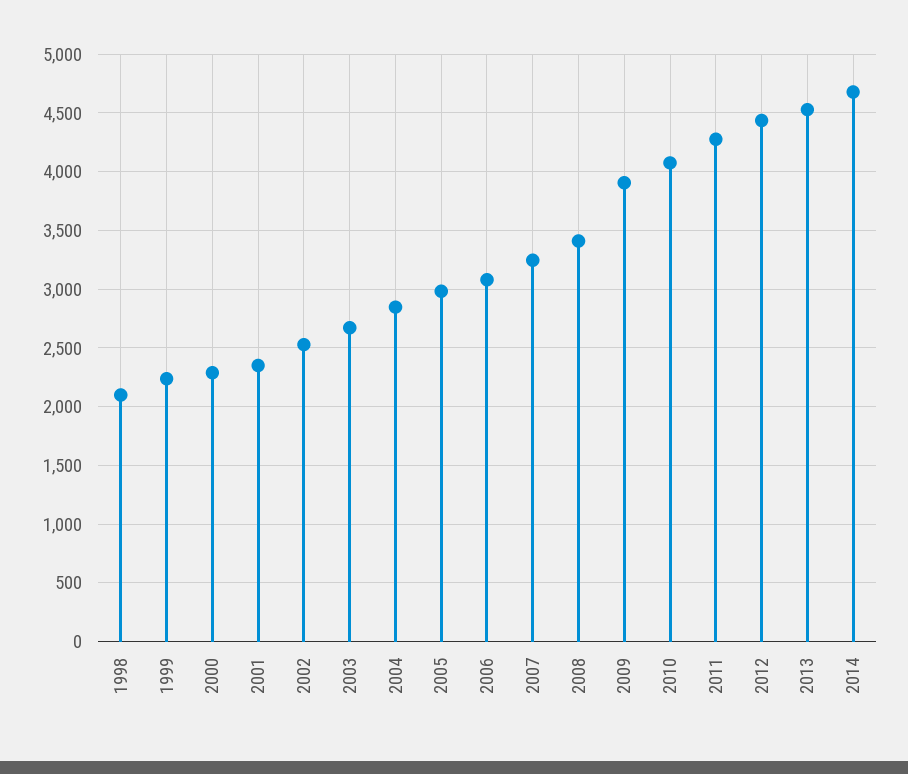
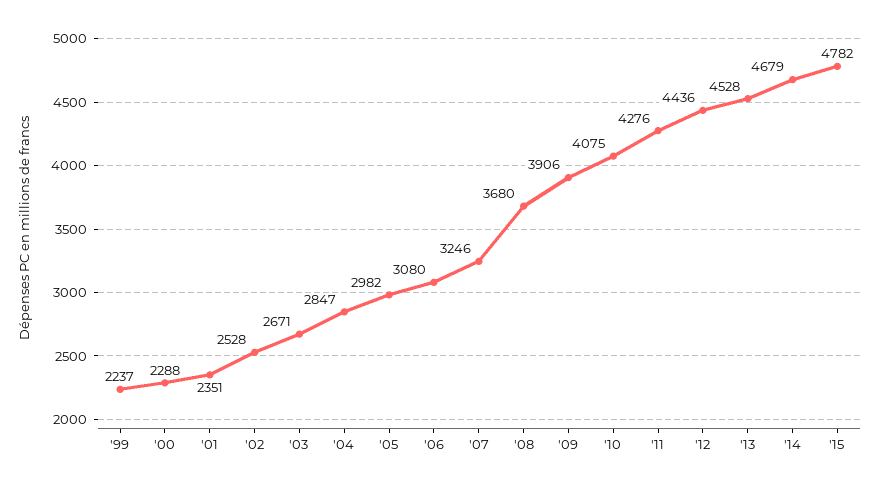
1998: 2100 -> none
2008: 3400 -> 3680
'15: none -> 4782

